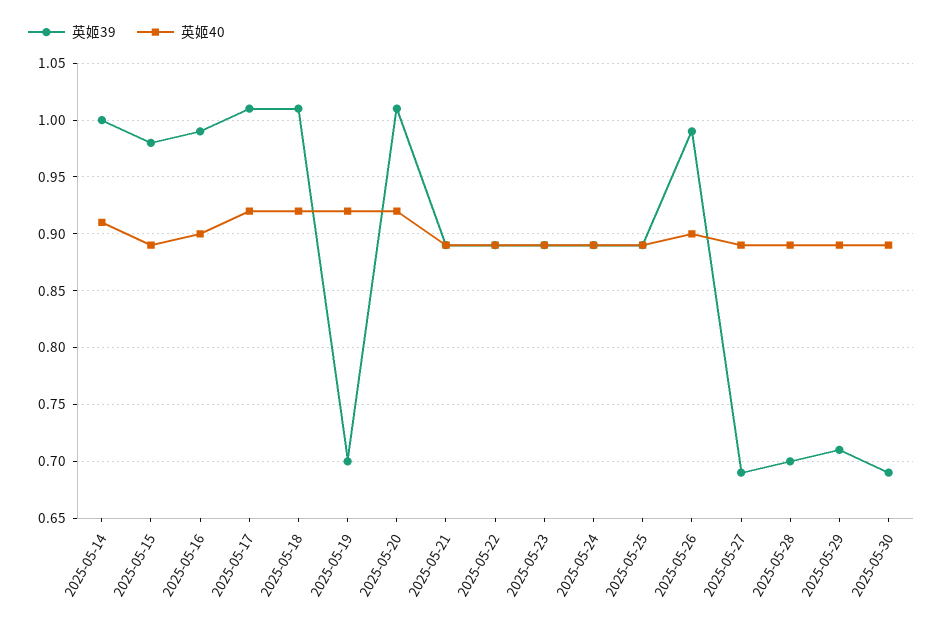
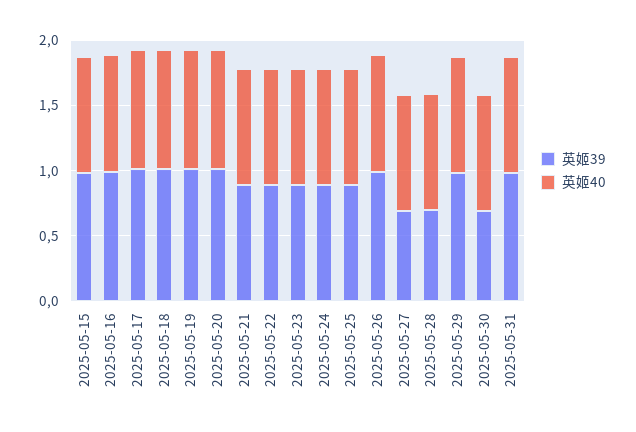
英姬39, 2025-05-14: 1 -> none
英姬40, 2025-05-14: 0.91 -> none
英姬39, 2025-05-19: 0.7 -> 1
英姬39, 2025-05-29: 0.71 -> 1
英姬39, 2025-05-31: none -> 1
英姬40, 2025-05-31: none -> 0.9

